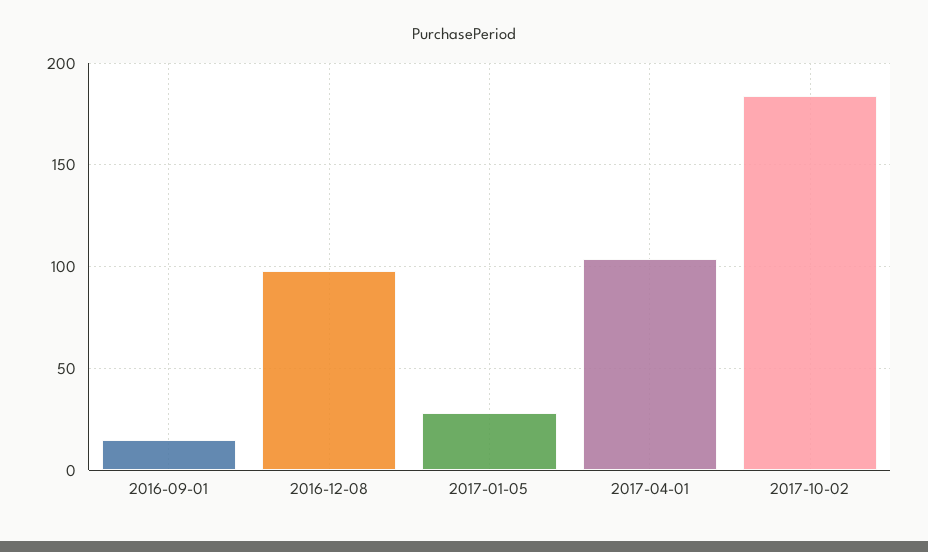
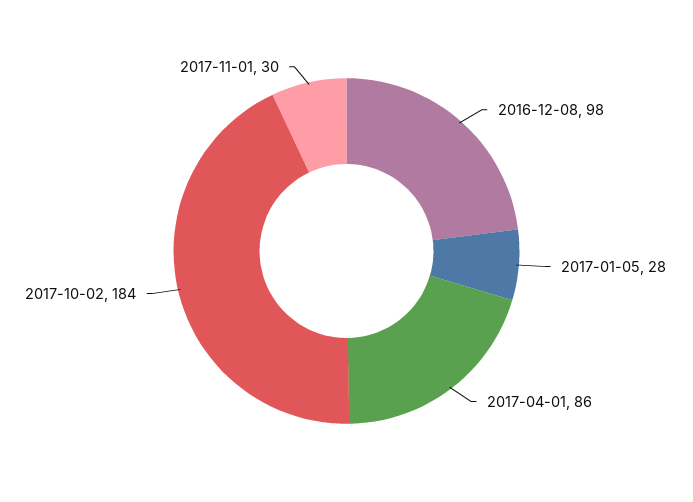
2016-09-01: 15 -> none
2017-04-01: 105 -> 86
2017-11-01: none -> 30

